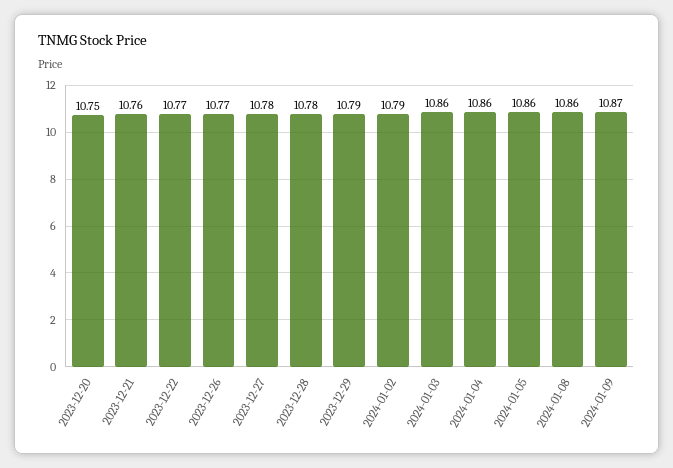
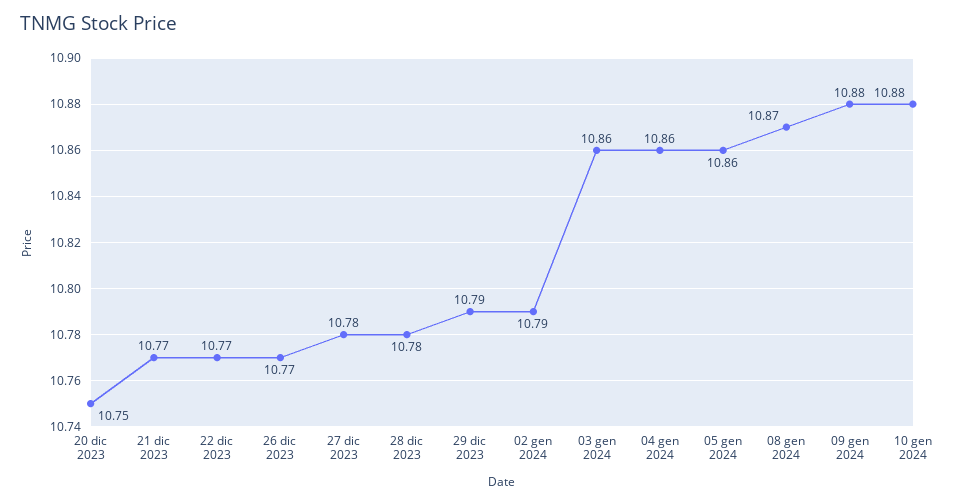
2023-12-21: 10.76 -> 10.77
2024-01-08: 10.86 -> 10.87
2024-01-09: 10.87 -> 10.88
10 gen 2024: none -> 10.88

